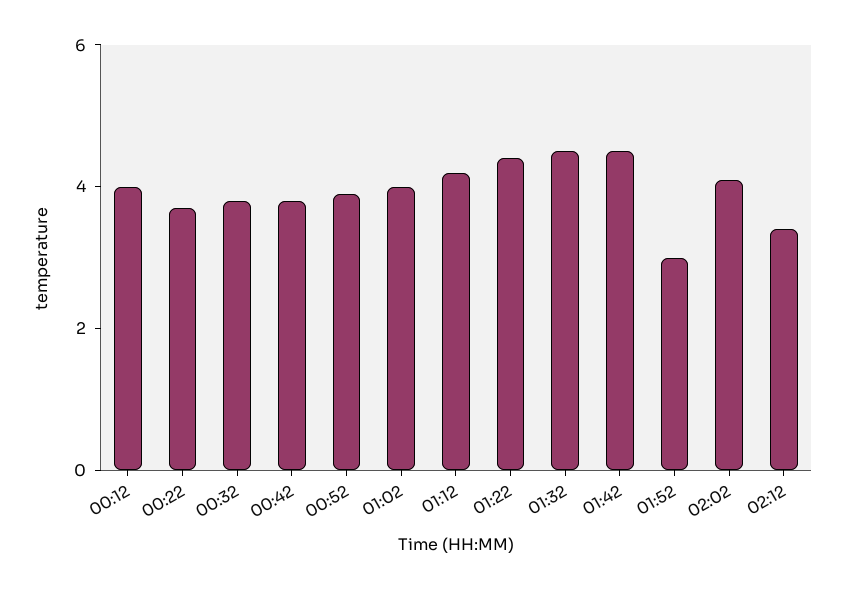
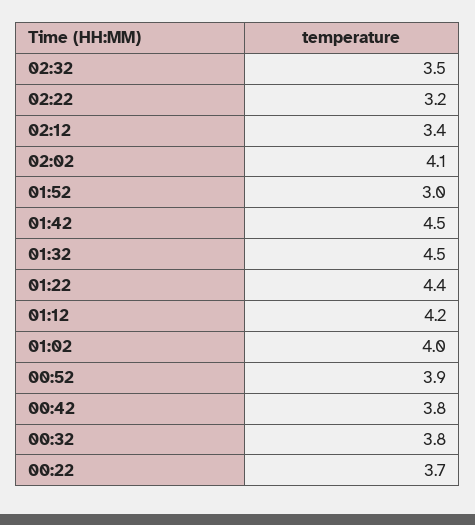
00:12: 4 -> none
02:32: none -> 3.5
02:22: none -> 3.2

